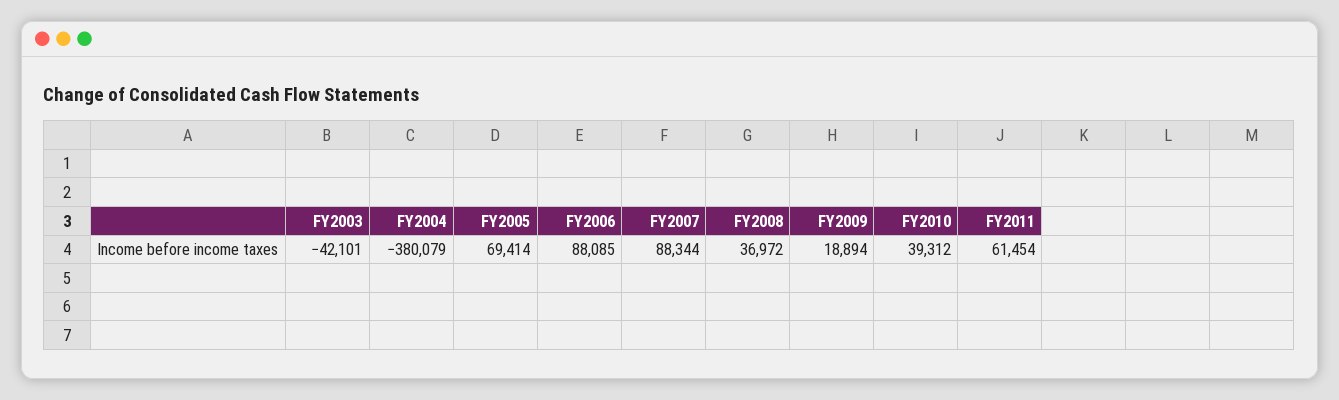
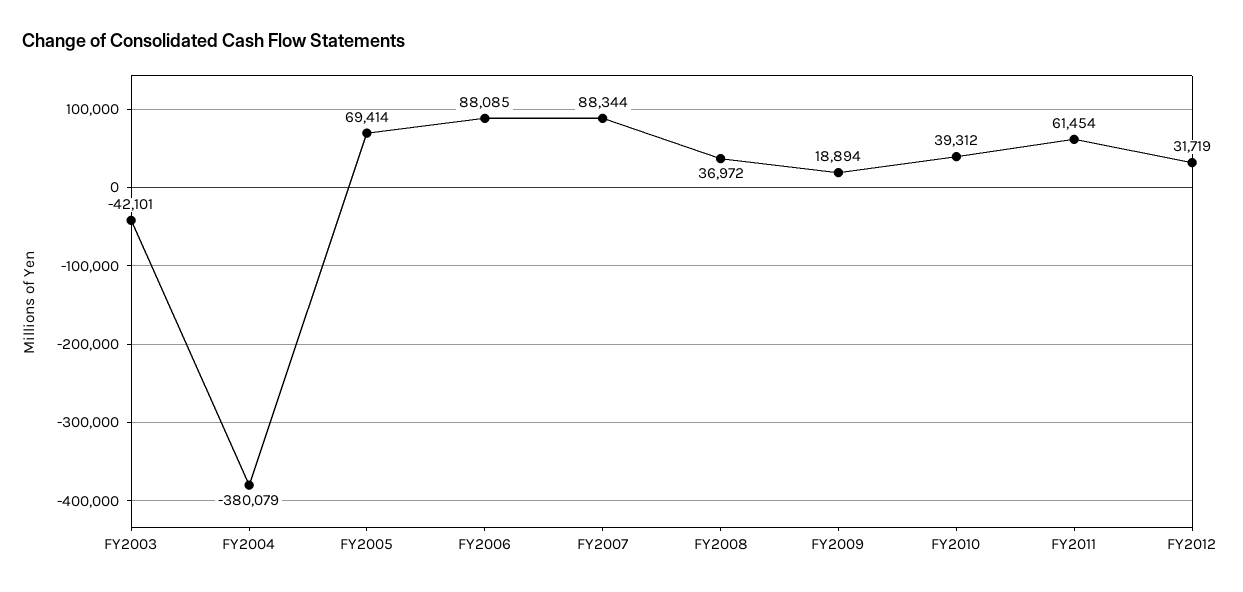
FY2012: none -> 31719

